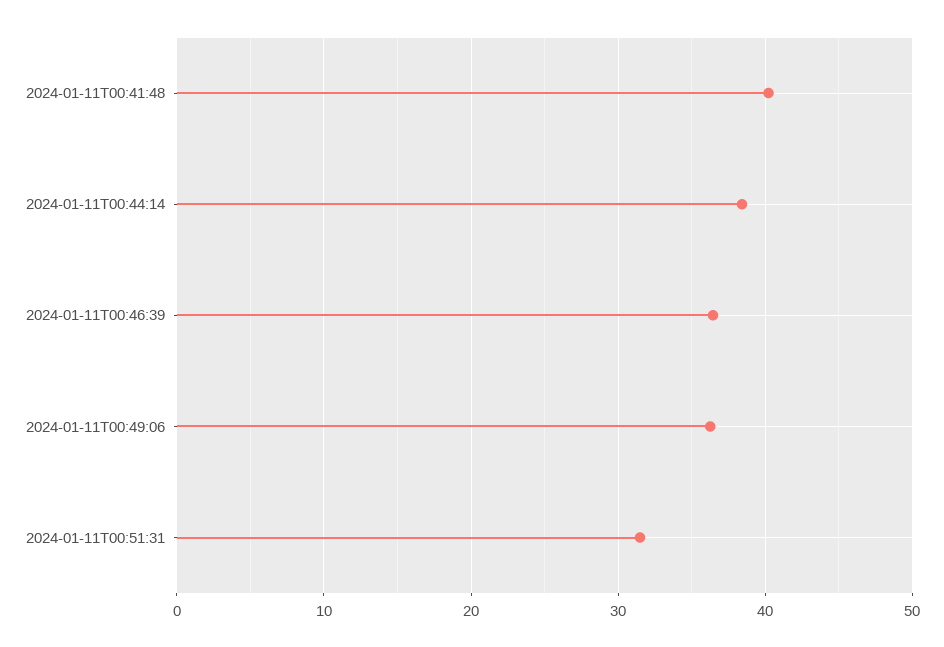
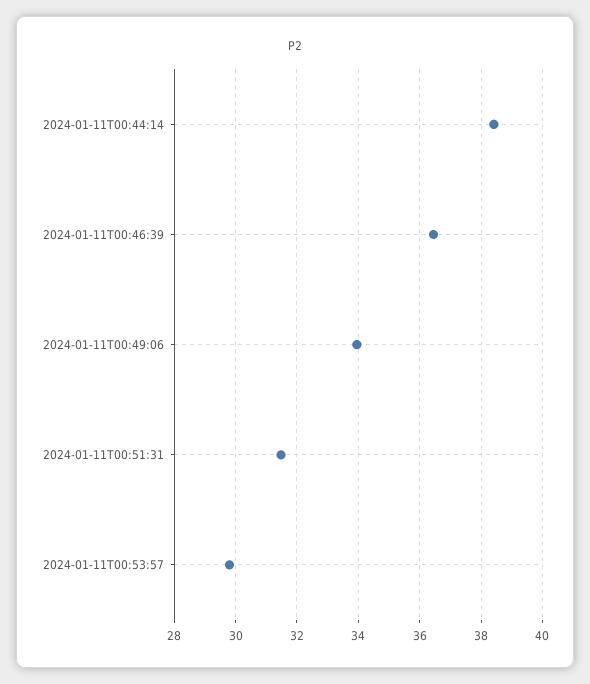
2024-01-11T00:41:48: 40 -> none
2024-01-11T00:49:06: 36 -> 34
2024-01-11T00:53:57: none -> 29.8

